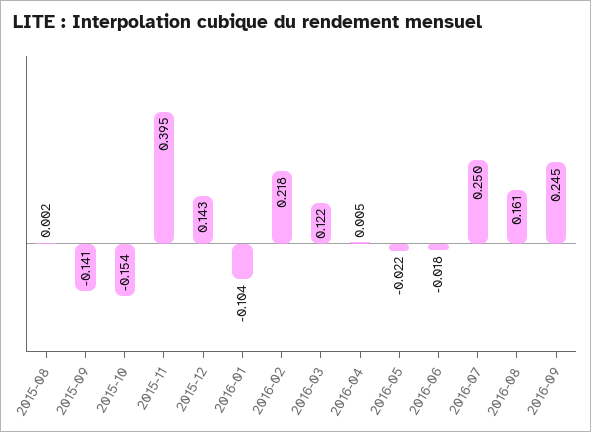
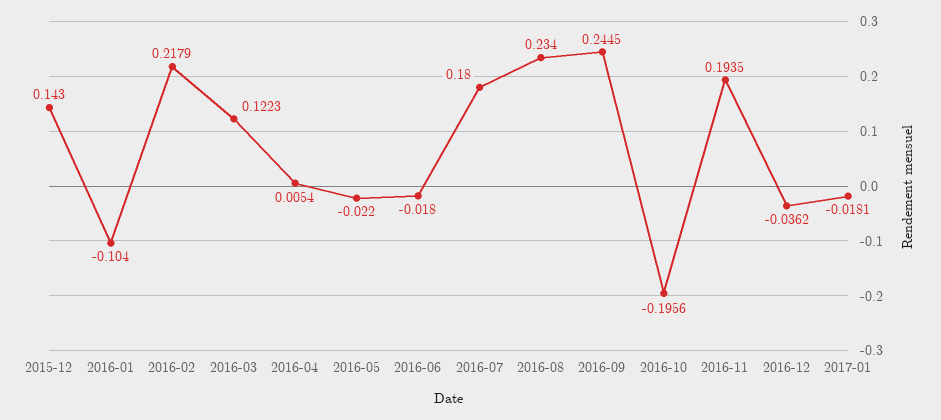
2015-08: 0.002 -> none
2015-09: -0.141 -> none
2015-10: -0.154 -> none
2015-11: 0.395 -> none
2016-07: 0.25 -> 0.18
2016-08: 0.161 -> 0.234
2016-10: none -> -0.1956
2016-11: none -> 0.1935
2016-12: none -> -0.0362
2017-01: none -> -0.0181

